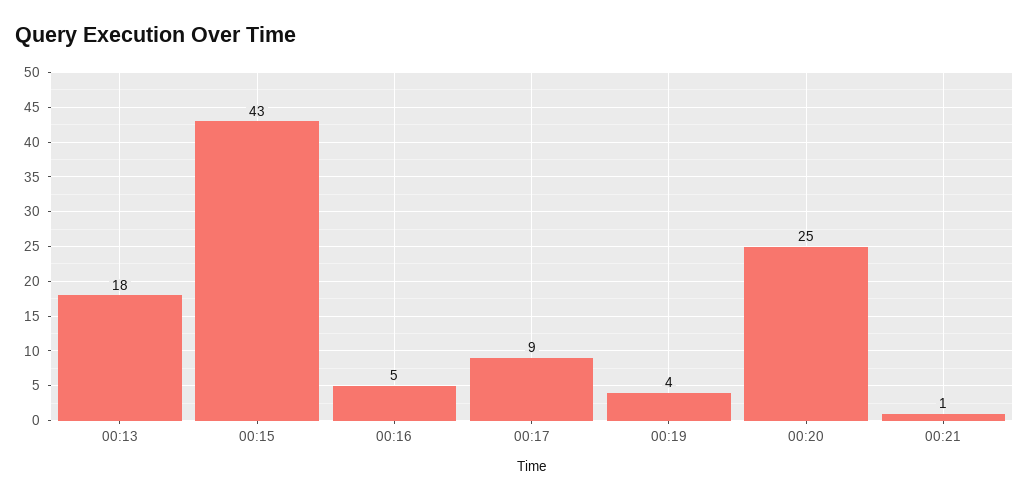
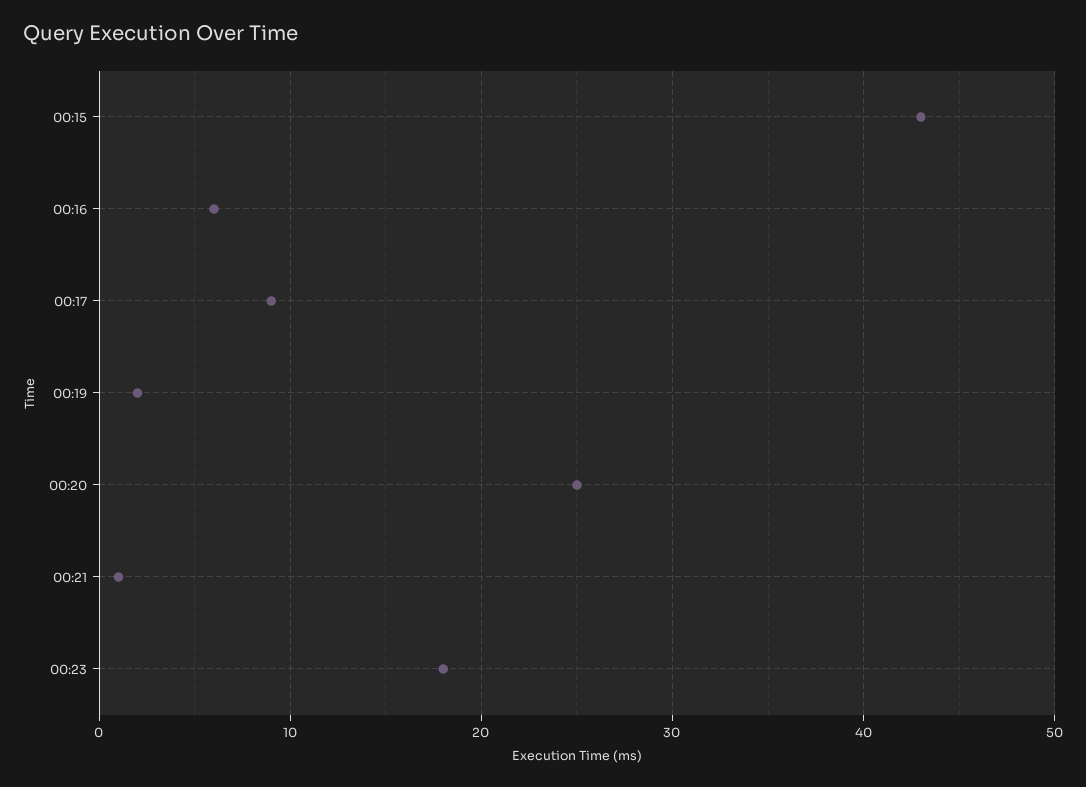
00:13: 18 -> none
00:16: 5 -> 6
00:19: 4 -> 2
00:23: none -> 18

